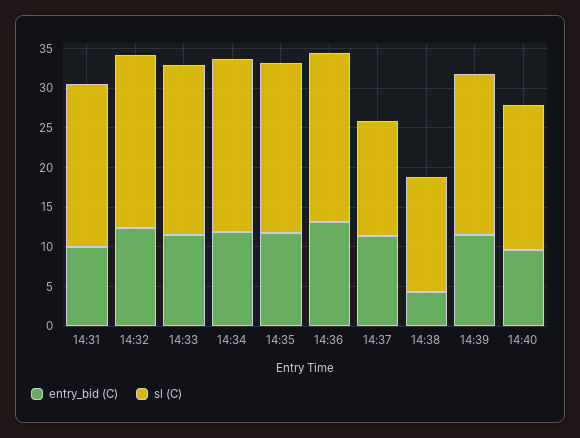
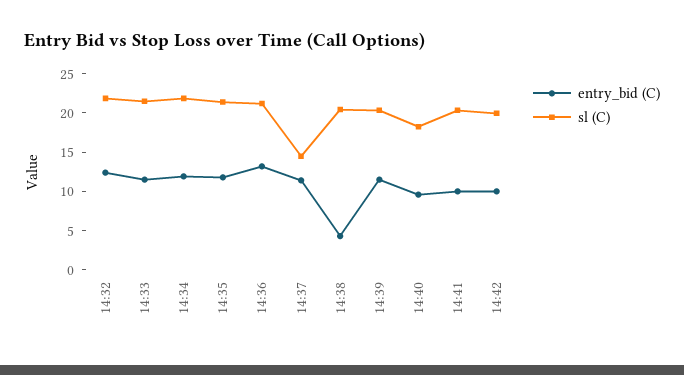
entry_bid (C), 14:31: 10 -> none
sl (C), 14:31: 20 -> none
sl (C), 14:38: 15 -> 20
entry_bid (C), 14:41: none -> 10
sl (C), 14:41: none -> 20
entry_bid (C), 14:42: none -> 10
sl (C), 14:42: none -> 20

